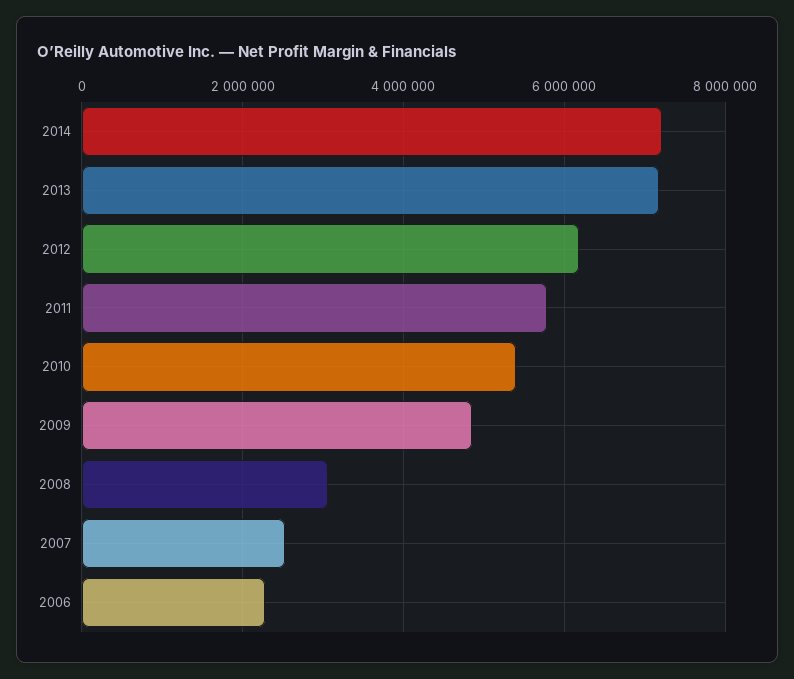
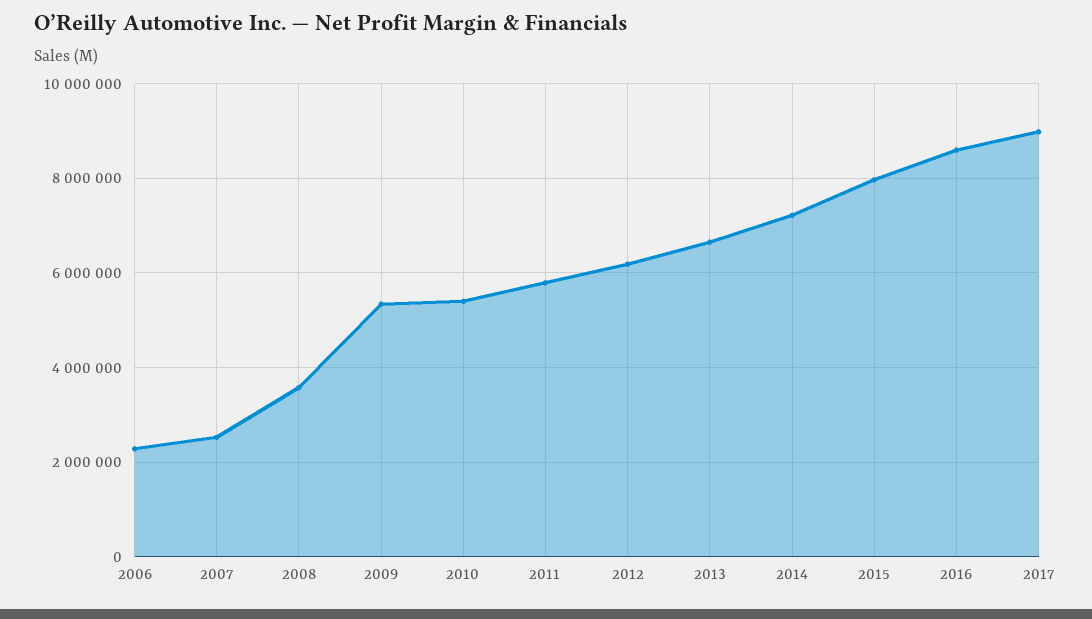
2013: 7200000 -> 6600000
2009: 4800000 -> 5400000
2008: 3000000 -> 3600000
2015: none -> 8000000
2016: none -> 8600000
2017: none -> 9000000

